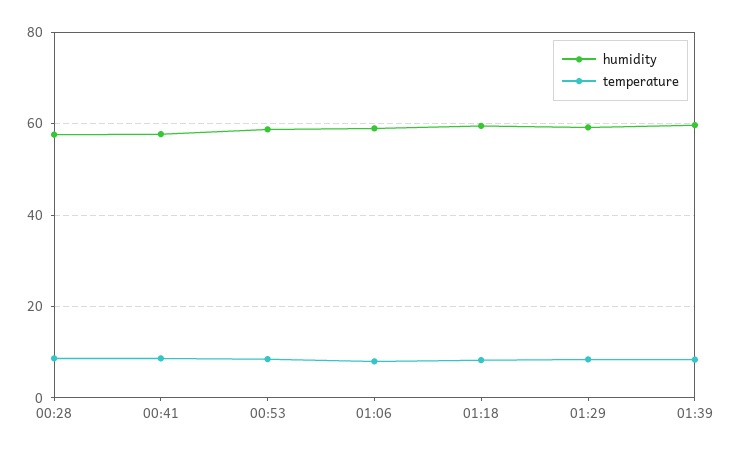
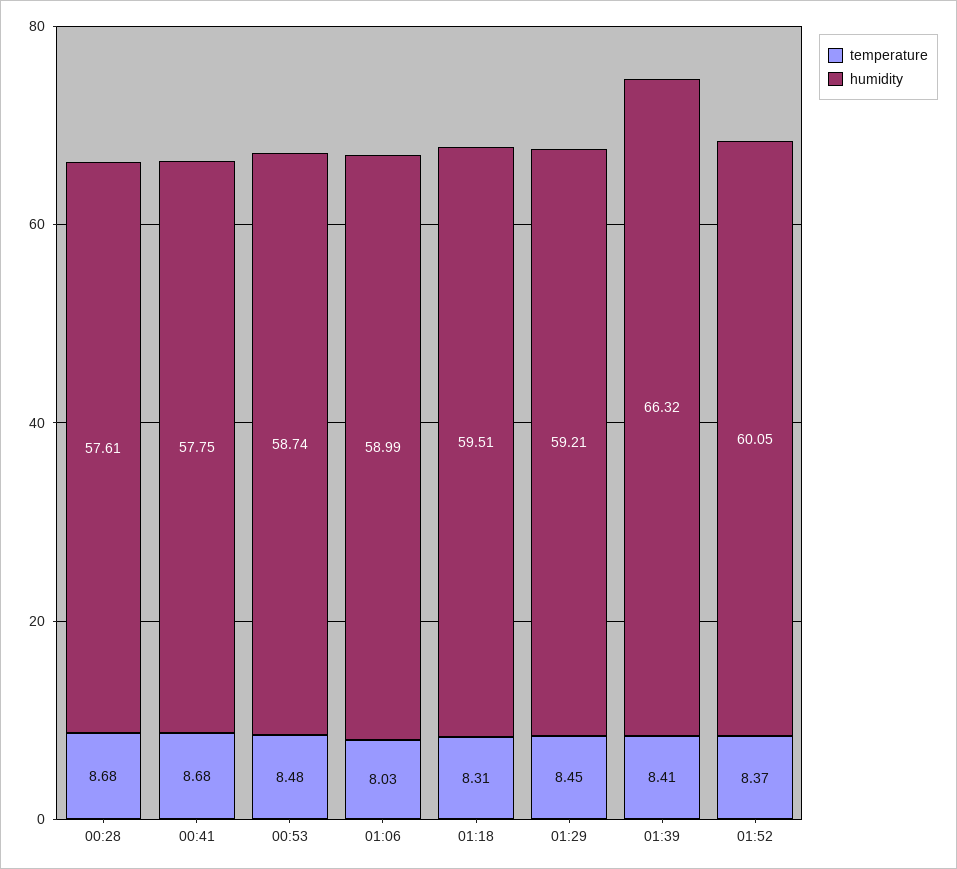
humidity, 01:39: 60 -> 66.32
temperature, 01:52: none -> 8.37
humidity, 01:52: none -> 60.05

